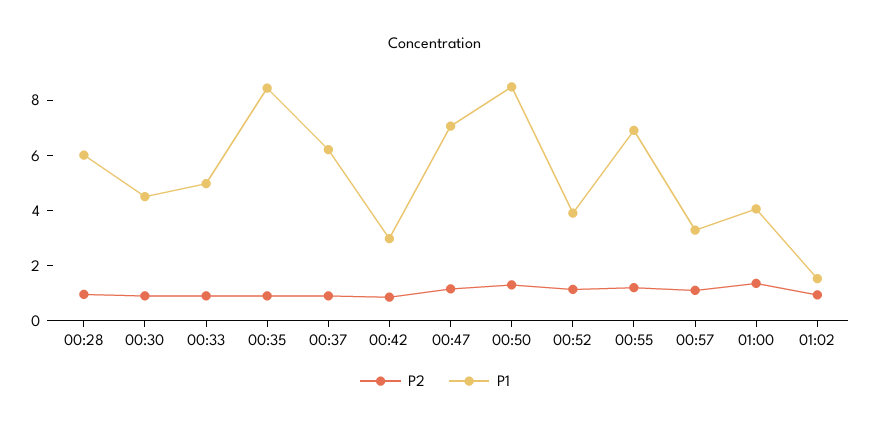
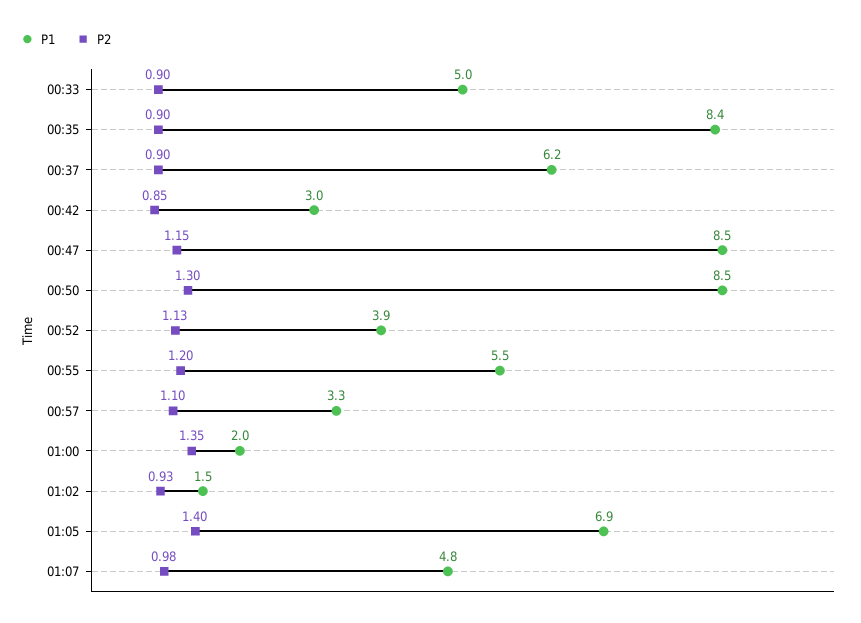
P2, 00:28: 1 -> none
P1, 00:28: 6 -> none
P2, 00:30: 1 -> none
P1, 00:30: 4.5 -> none
P1, 00:47: 7 -> 8.5
P1, 00:55: 7 -> 5.5
P1, 01:00: 4 -> 2
P1, 01:05: none -> 6.9
P2, 01:05: none -> 1.4
P1, 01:07: none -> 4.8
P2, 01:07: none -> 0.98

